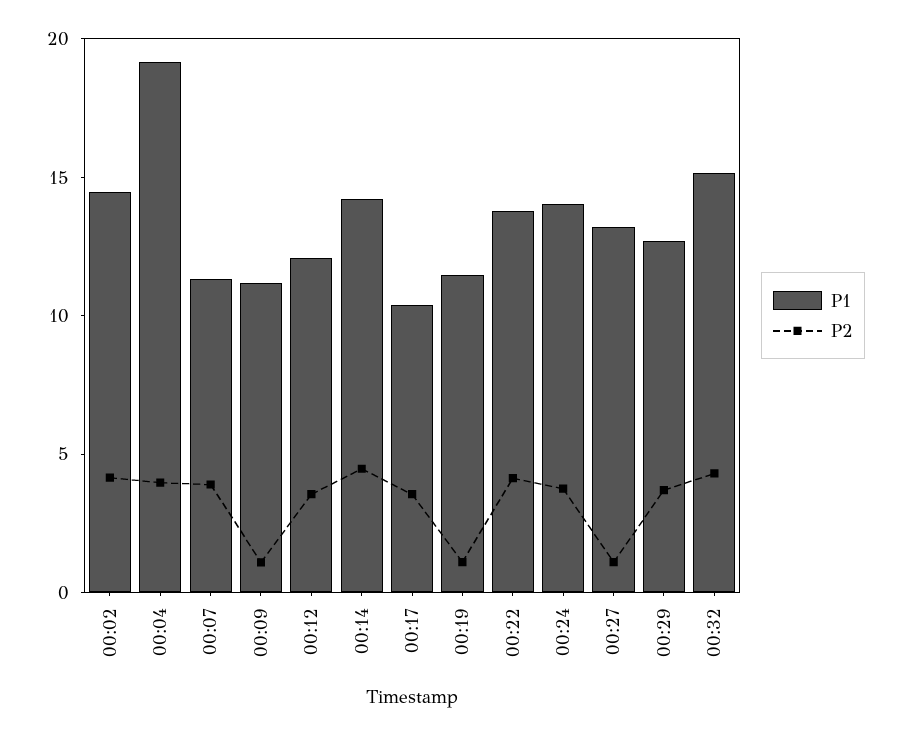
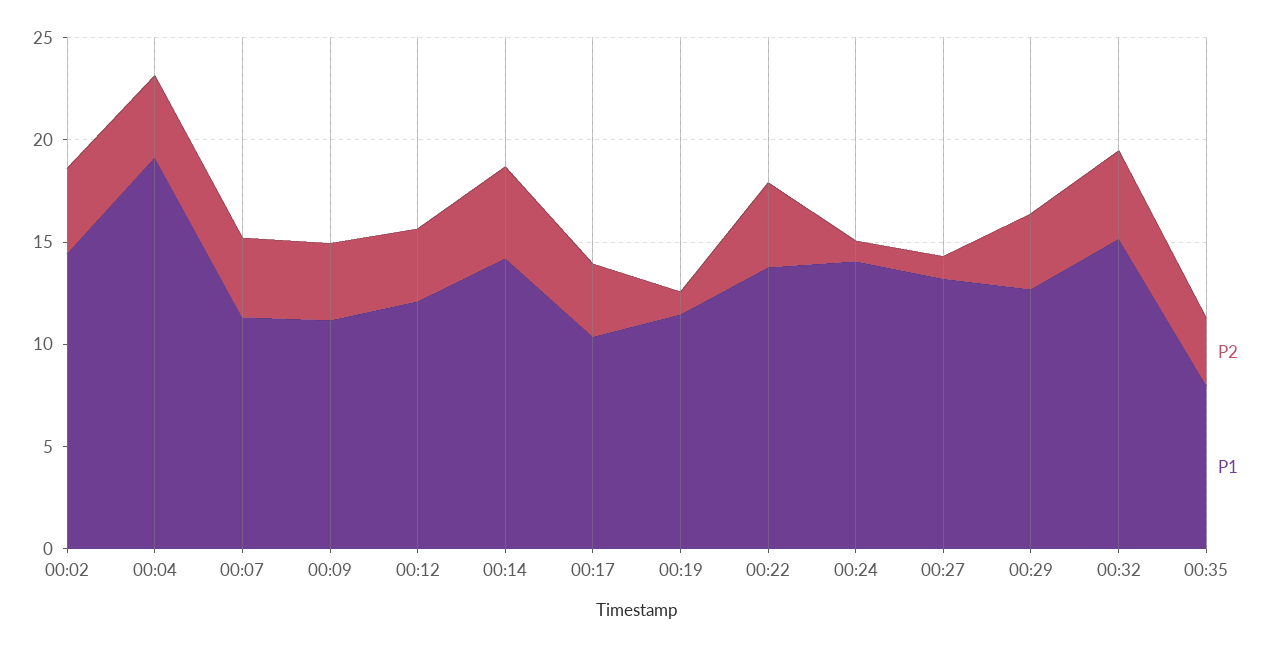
P2, 00:09: 1 -> 4
P2, 00:24: 4 -> 1
P2, 00:35: none -> 3
P1, 00:35: none -> 8

